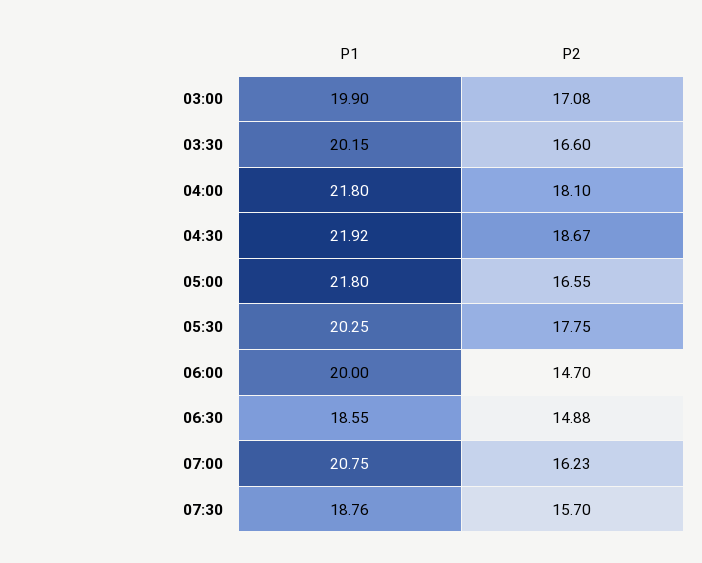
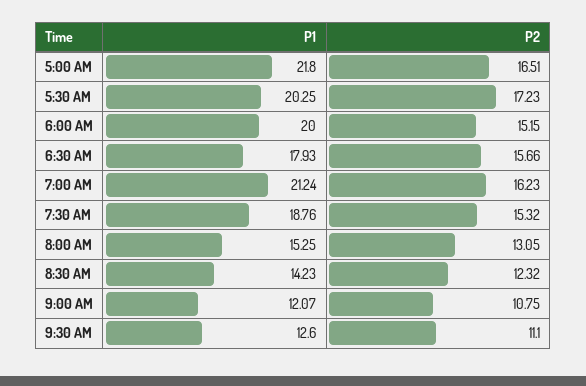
P1, 03:00: 19.9 -> none
P2, 03:00: 17.08 -> none
P1, 03:30: 20.15 -> none
P2, 03:30: 16.6 -> none
P1, 04:00: 21.8 -> none
P2, 04:00: 18.1 -> none
P1, 04:30: 21.92 -> none
P2, 04:30: 18.67 -> none
P2, 05:00: 16.55 -> 16.51
P2, 05:30: 17.75 -> 17.23
P2, 06:00: 14.7 -> 15.15
P1, 06:30: 18.55 -> 17.93
P2, 06:30: 14.88 -> 15.66
P1, 07:00: 20.75 -> 21.24
P2, 07:30: 15.7 -> 15.32
P1, 8:00 AM: none -> 15.25
P2, 8:00 AM: none -> 13.05
P1, 8:30 AM: none -> 14.23
P2, 8:30 AM: none -> 12.32
P1, 9:00 AM: none -> 12.07
P2, 9:00 AM: none -> 10.75
P1, 9:30 AM: none -> 12.6
P2, 9:30 AM: none -> 11.1

